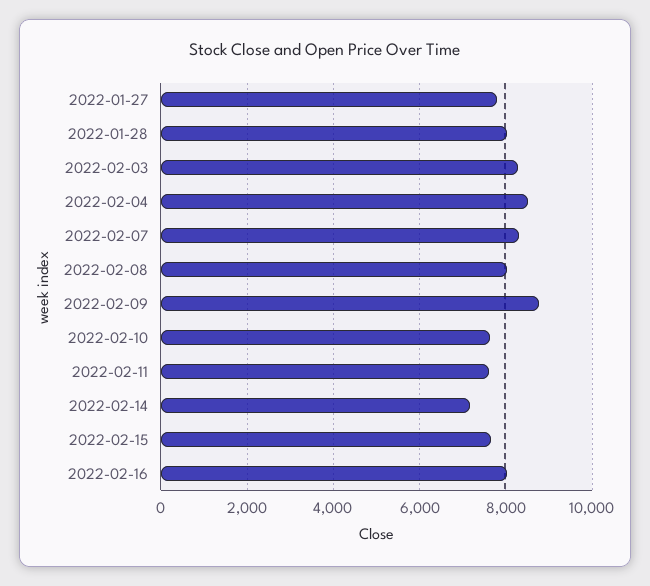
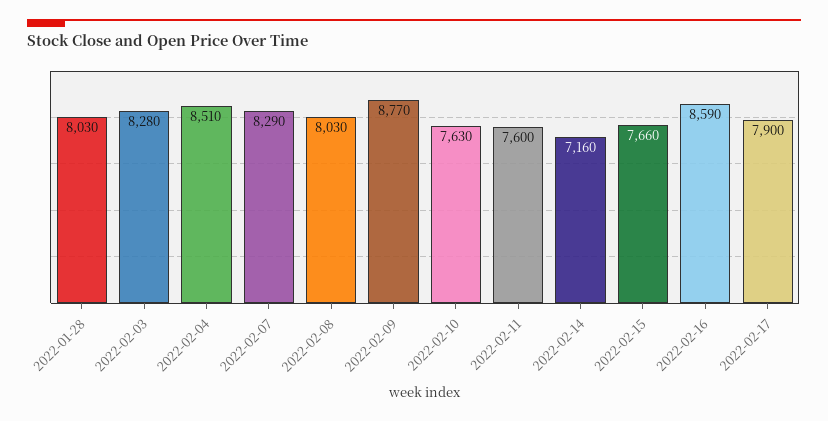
2022-01-27: 7800 -> none
2022-02-16: 8000 -> 8590
2022-02-17: none -> 7900

